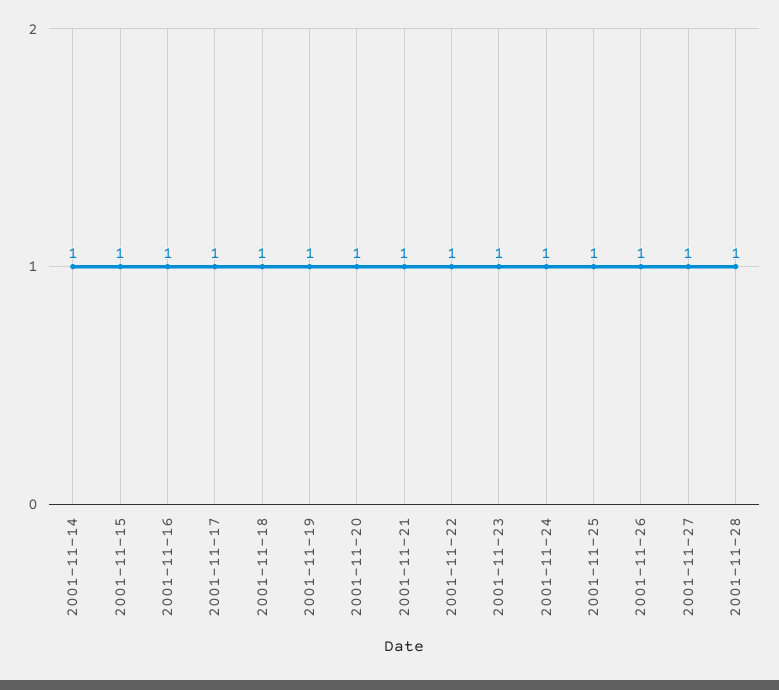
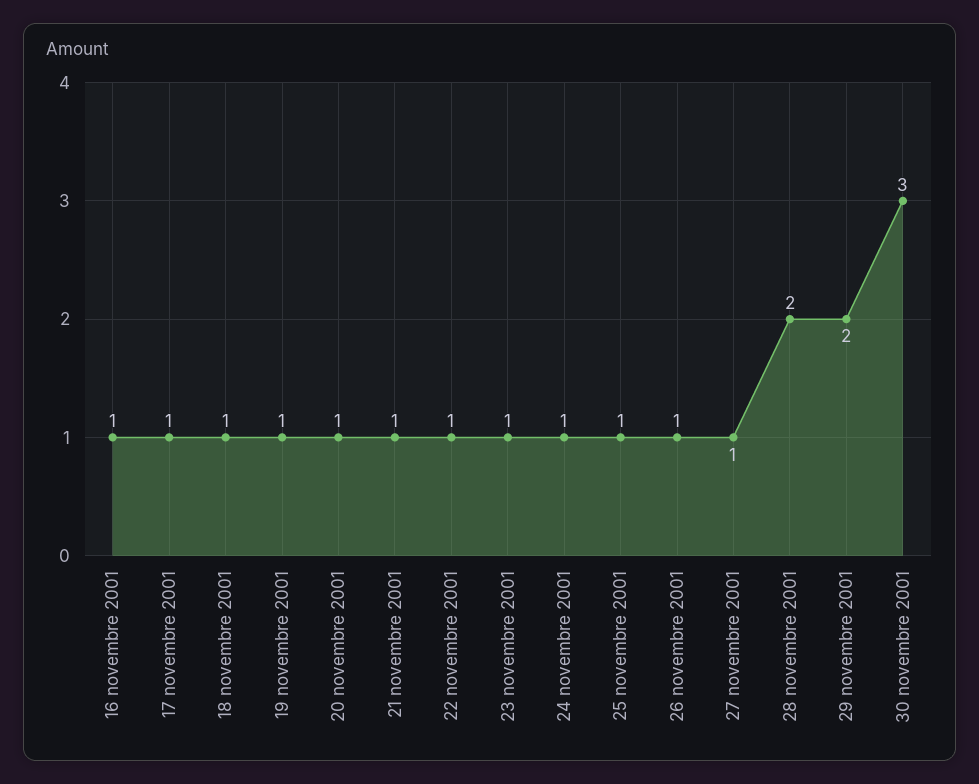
2001-11-14: 1 -> none
2001-11-15: 1 -> none
2001-11-28: 1 -> 2
29 novembre 2001: none -> 2
30 novembre 2001: none -> 3

